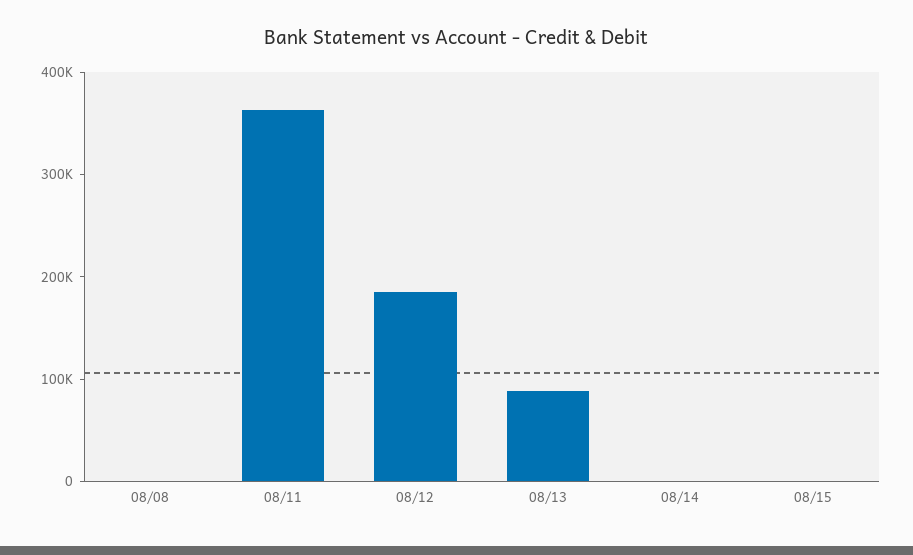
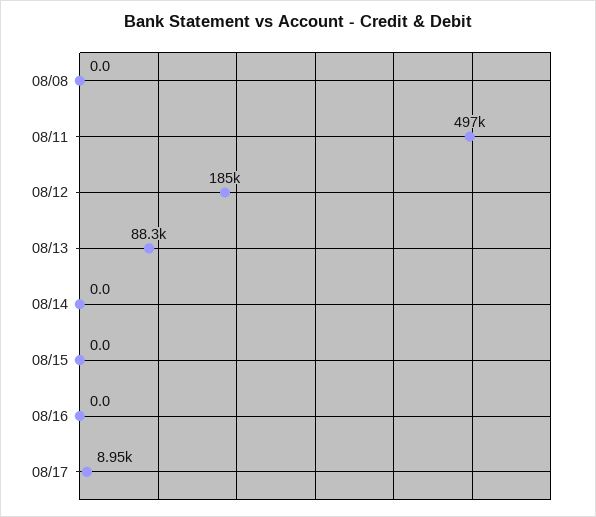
08/11: 360000 -> 497000
08/16: none -> 0
08/17: none -> 8950

